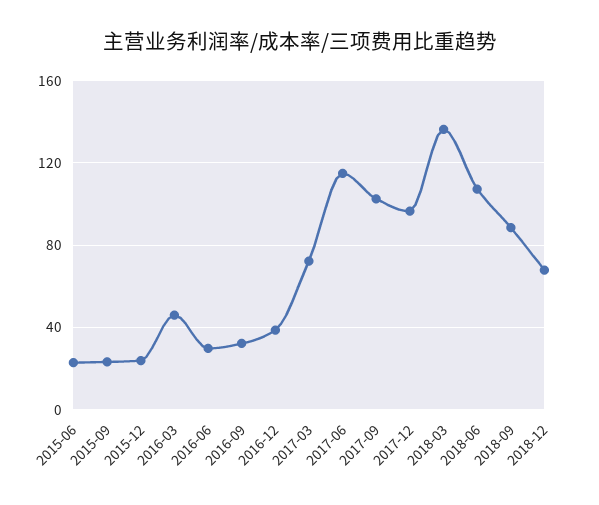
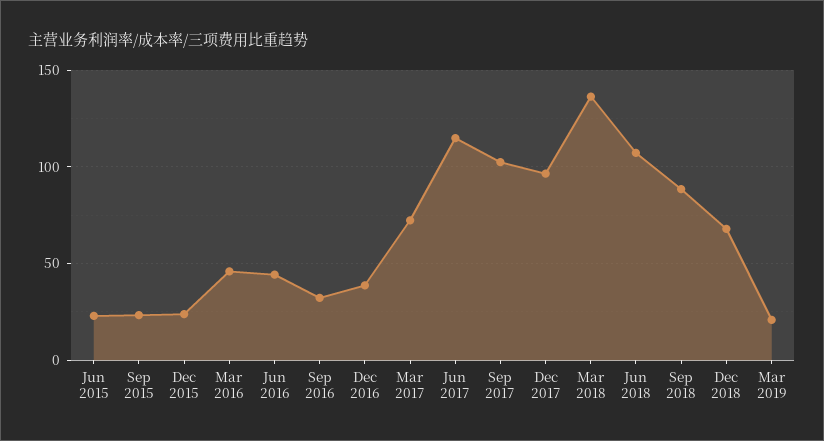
2016-06: 30 -> 45
Mar 2019: none -> 20

